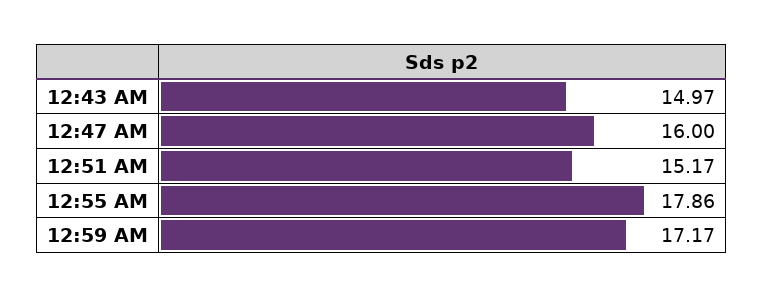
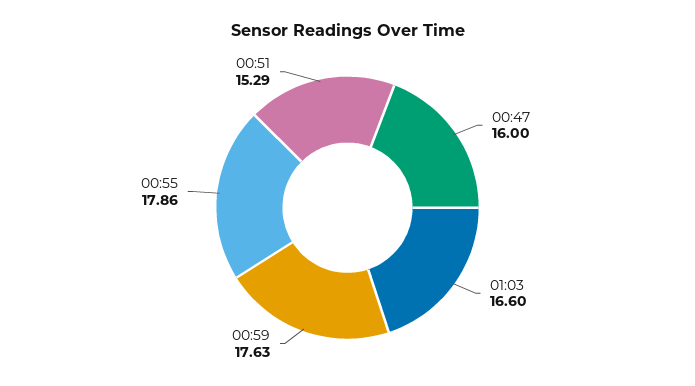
12:43 AM: 14.97 -> none
12:51 AM: 15.17 -> 15.29
12:59 AM: 17.17 -> 17.63
01:03: none -> 16.6

